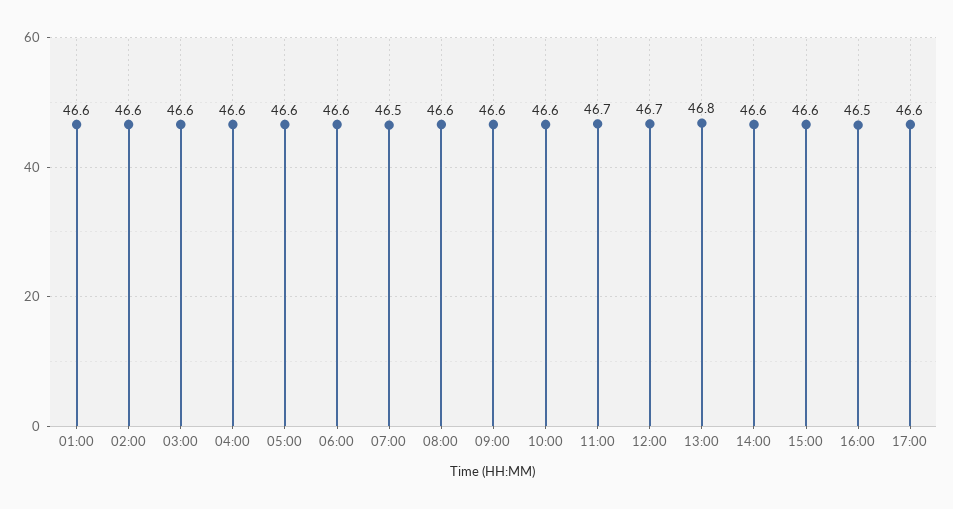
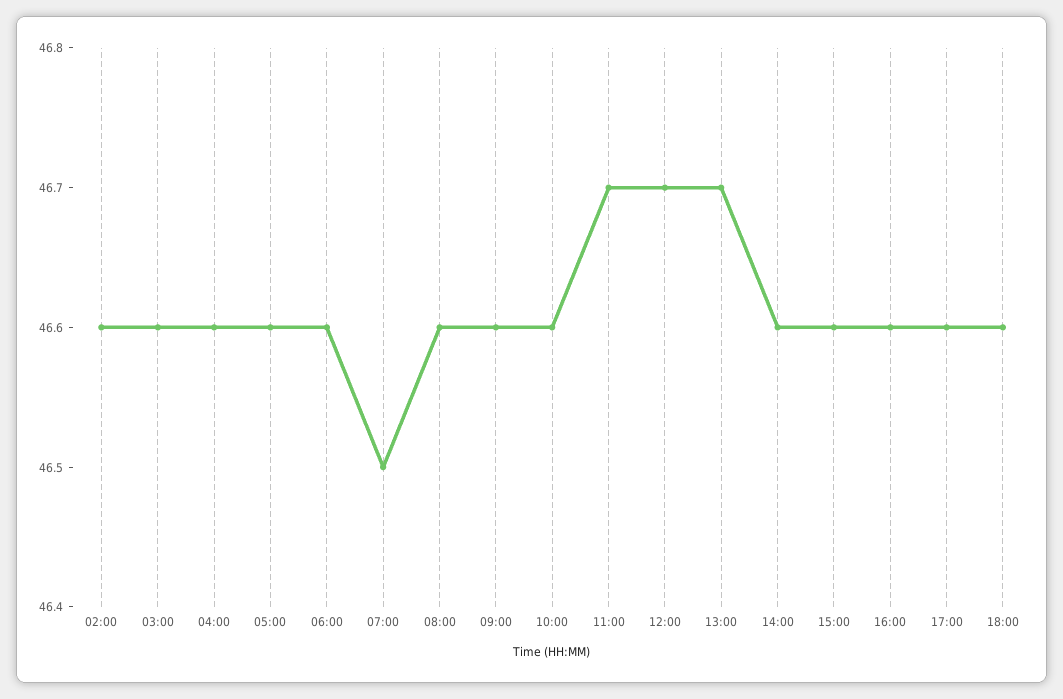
01:00: 46.6 -> none
13:00: 46.8 -> 46.7
16:00: 46.5 -> 46.6
18:00: none -> 46.6

